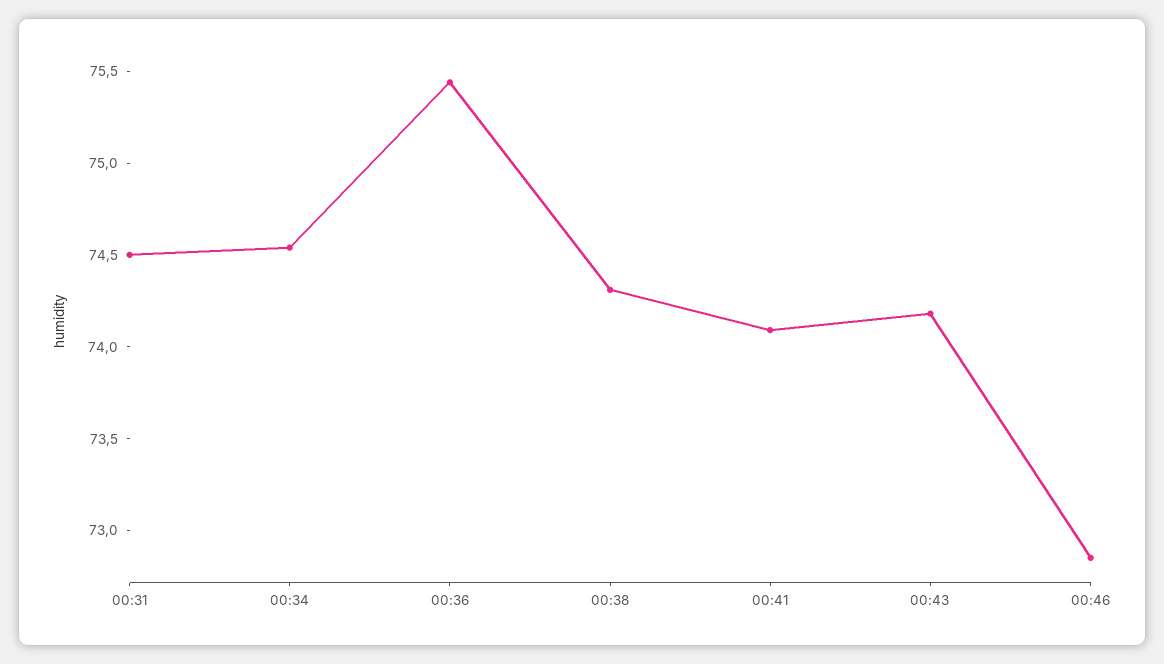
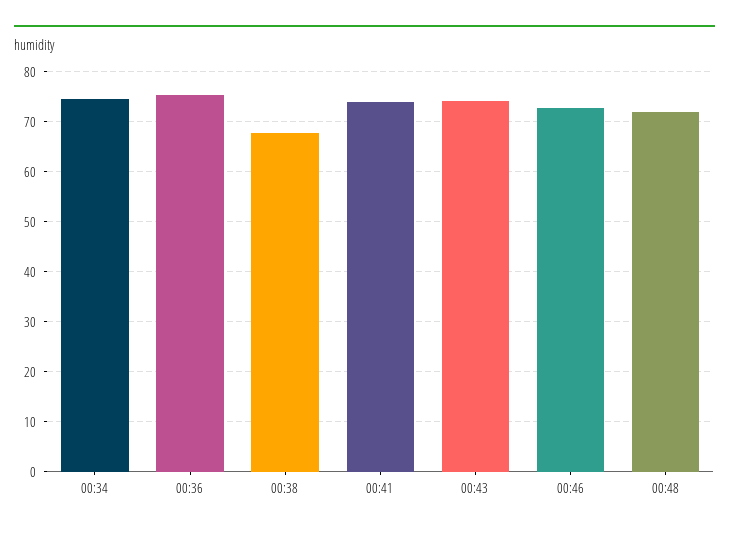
00:31: 74.5 -> none
00:38: 74.3 -> 68
00:48: none -> 72

